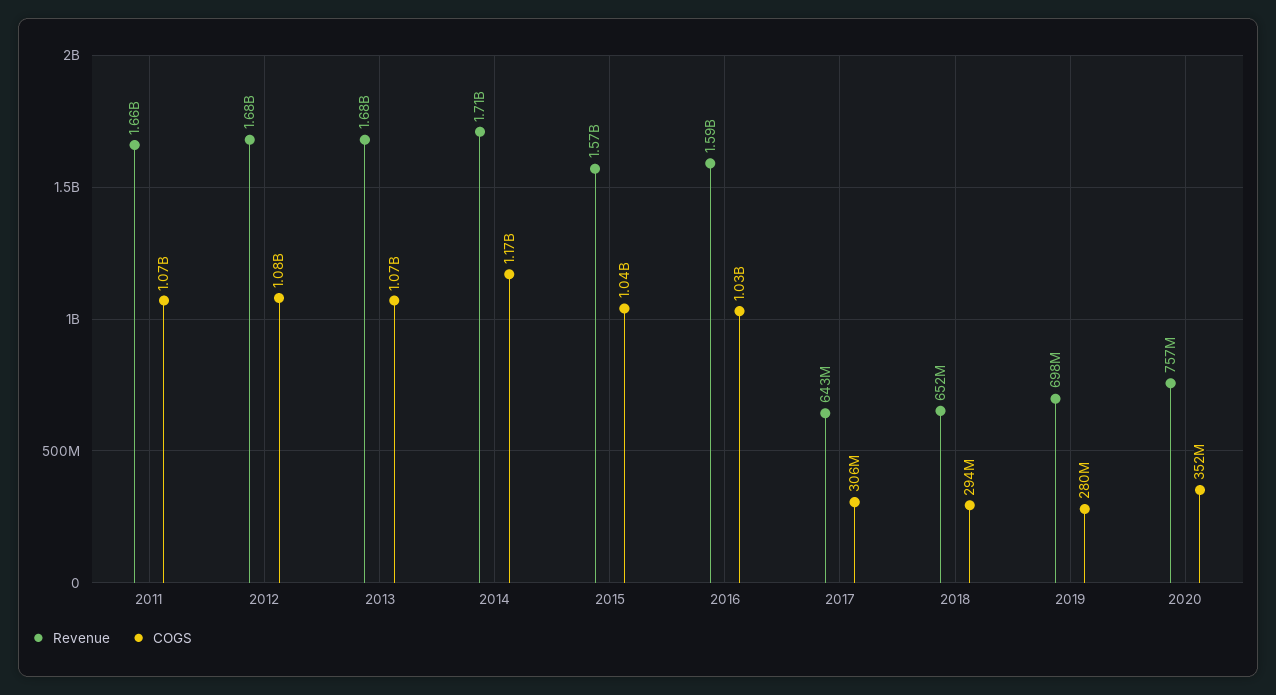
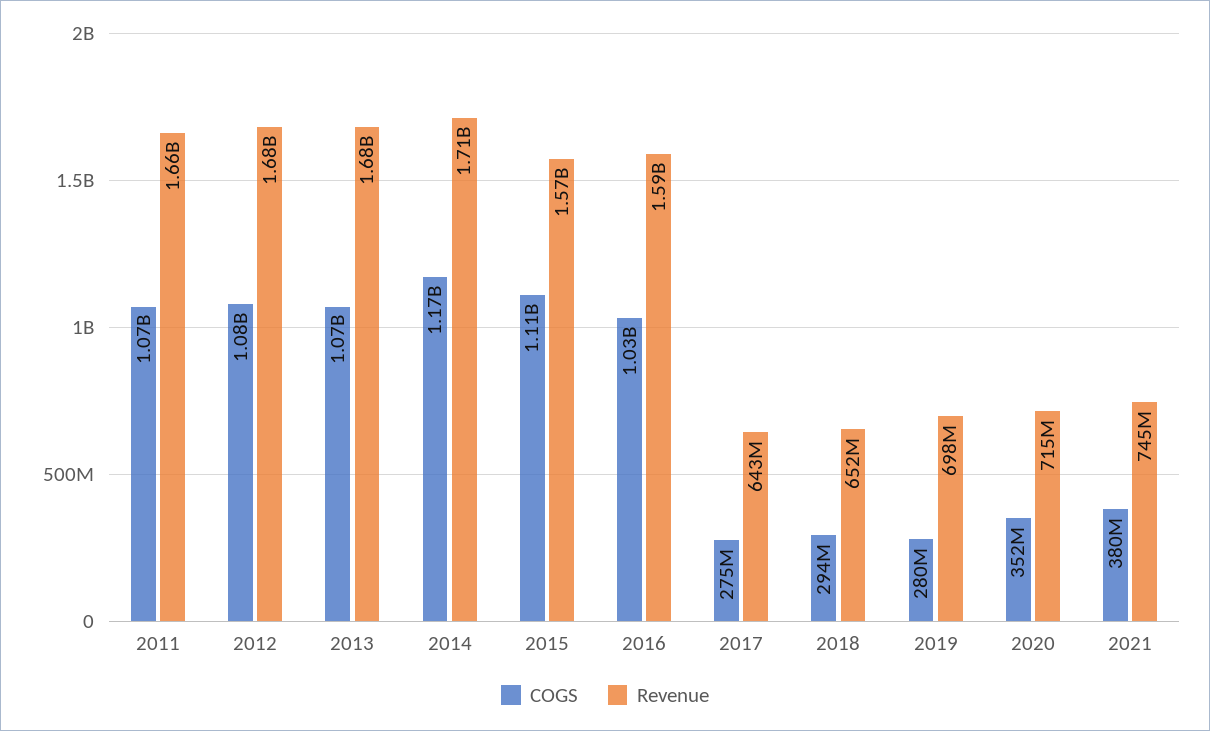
COGS, 2015: 1040000000 -> 1110000000
COGS, 2017: 306000000 -> 275000000
Revenue, 2020: 757000000 -> 715000000
COGS, 2021: none -> 380000000
Revenue, 2021: none -> 745000000

